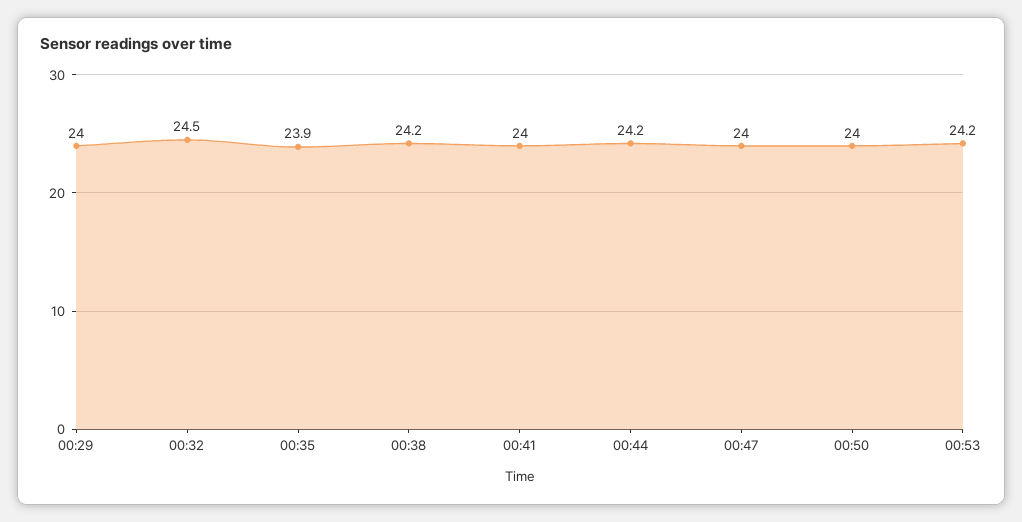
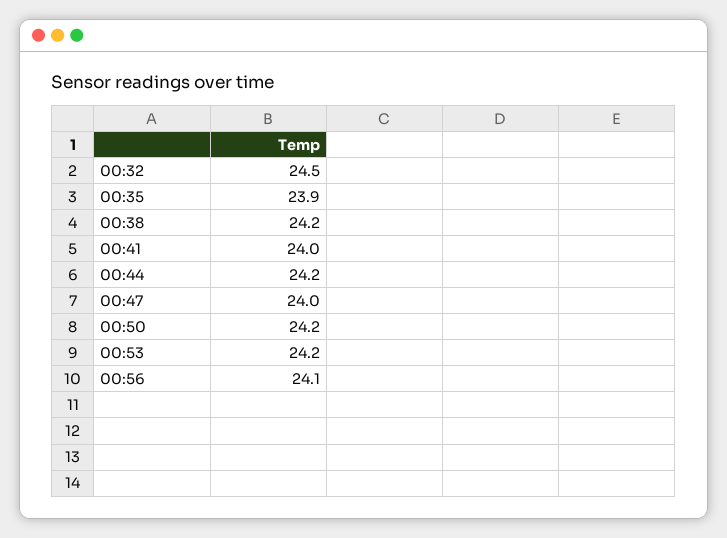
00:29: 24 -> none
00:50: 24 -> 24.2
00:56: none -> 24.1

